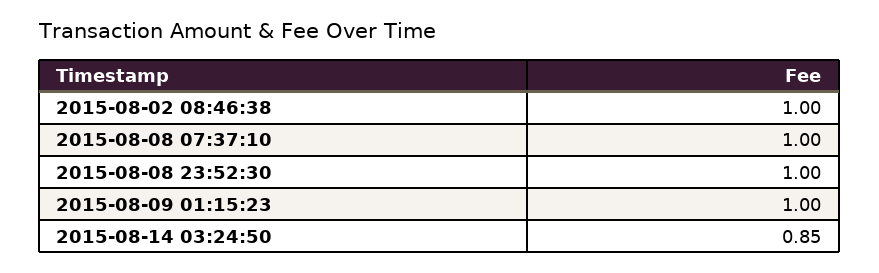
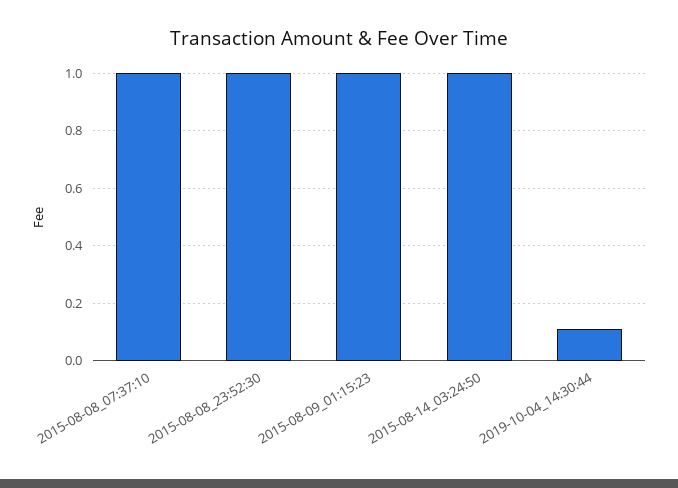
2015-08-02 08:46:38: 1 -> none
2015-08-14 03:24:50: 0.85 -> 1
2019-10-04_14:30:44: none -> 0.1

